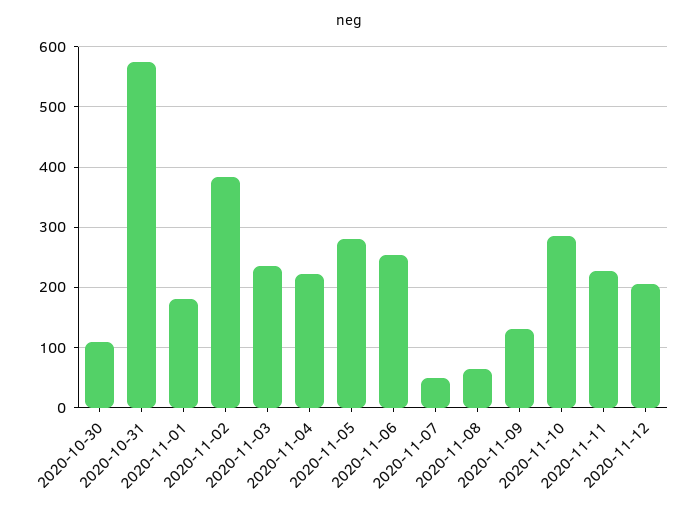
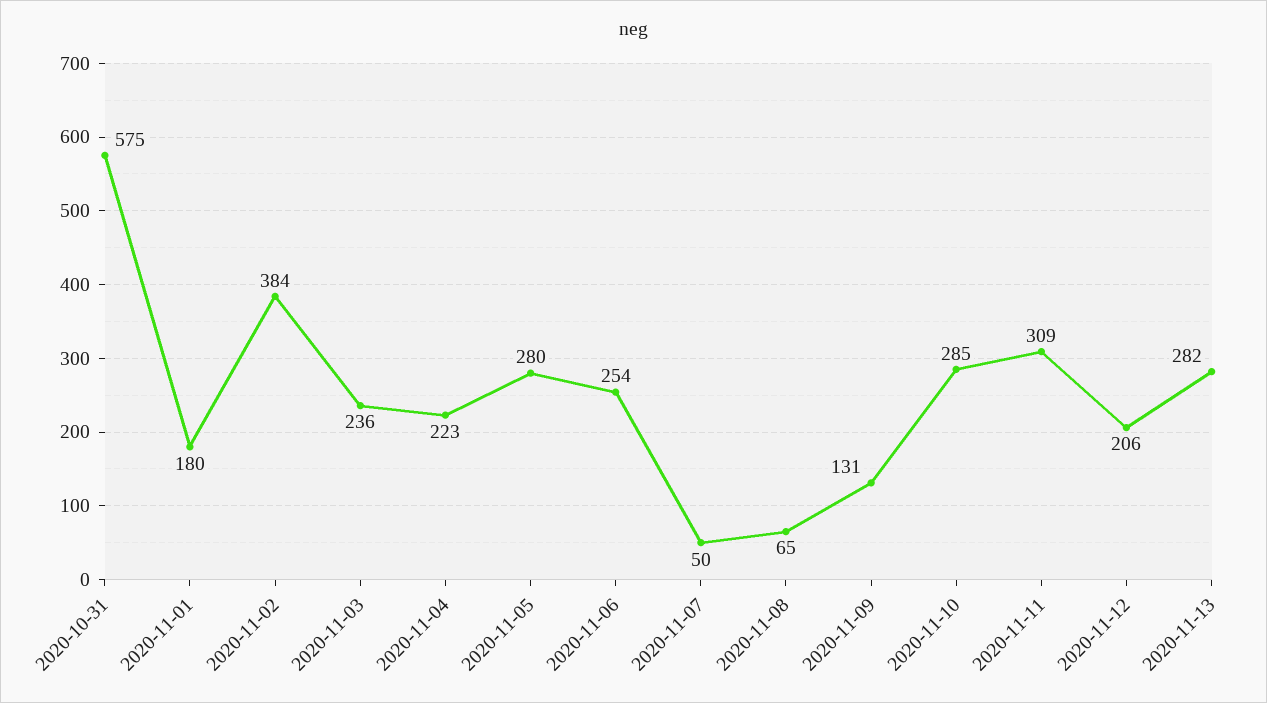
2020-10-30: 110 -> none
2020-11-11: 230 -> 309
2020-11-13: none -> 282

